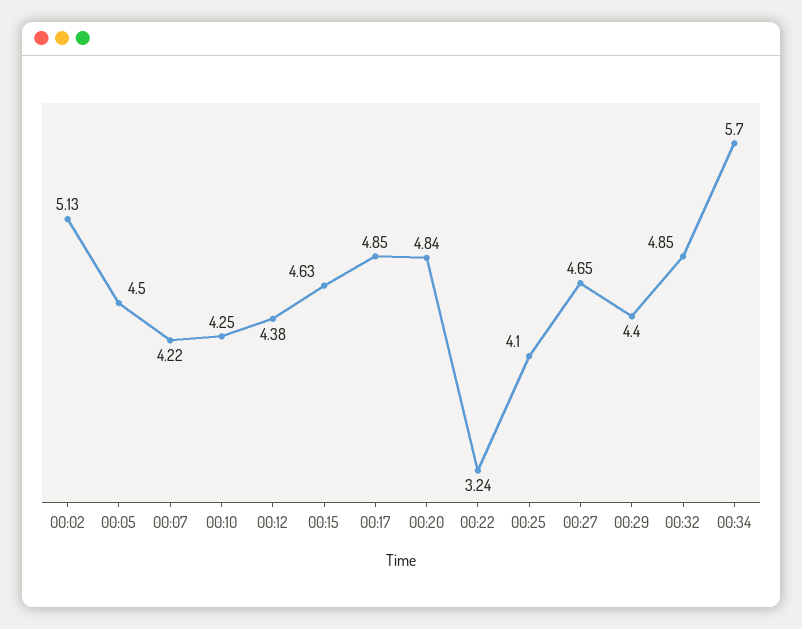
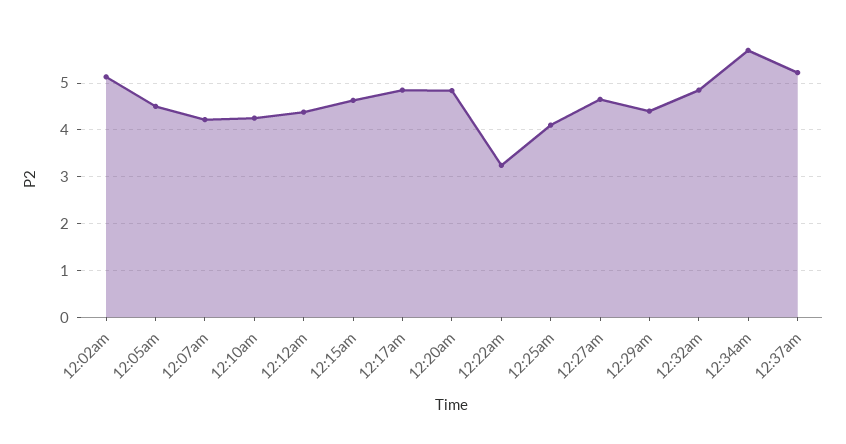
12:37am: none -> 5.2

